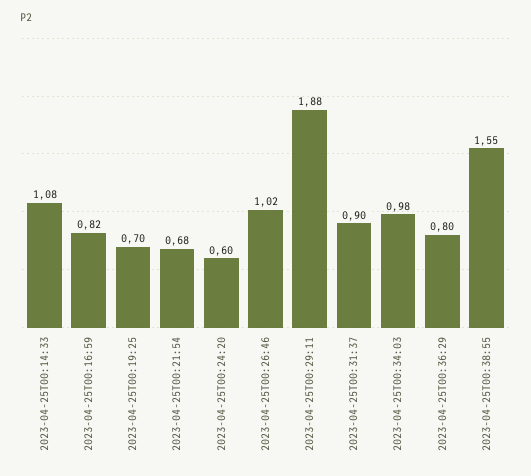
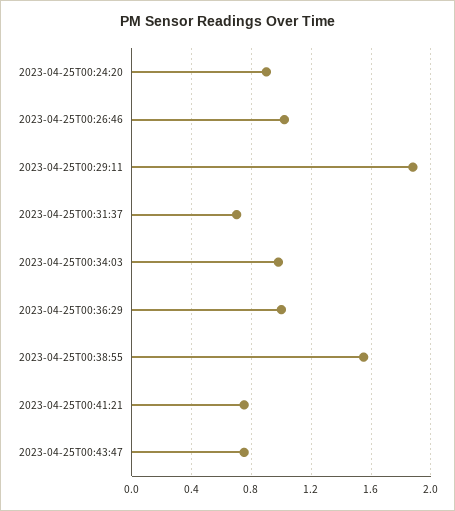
2023-04-25T00:14:33: 1.08 -> none
2023-04-25T00:16:59: 0.82 -> none
2023-04-25T00:19:25: 0.7 -> none
2023-04-25T00:21:54: 0.68 -> none
2023-04-25T00:24:20: 0.6 -> 0.9
2023-04-25T00:31:37: 0.9 -> 0.7
2023-04-25T00:36:29: 0.8 -> 1
2023-04-25T00:41:21: none -> 0.75
2023-04-25T00:43:47: none -> 0.75

